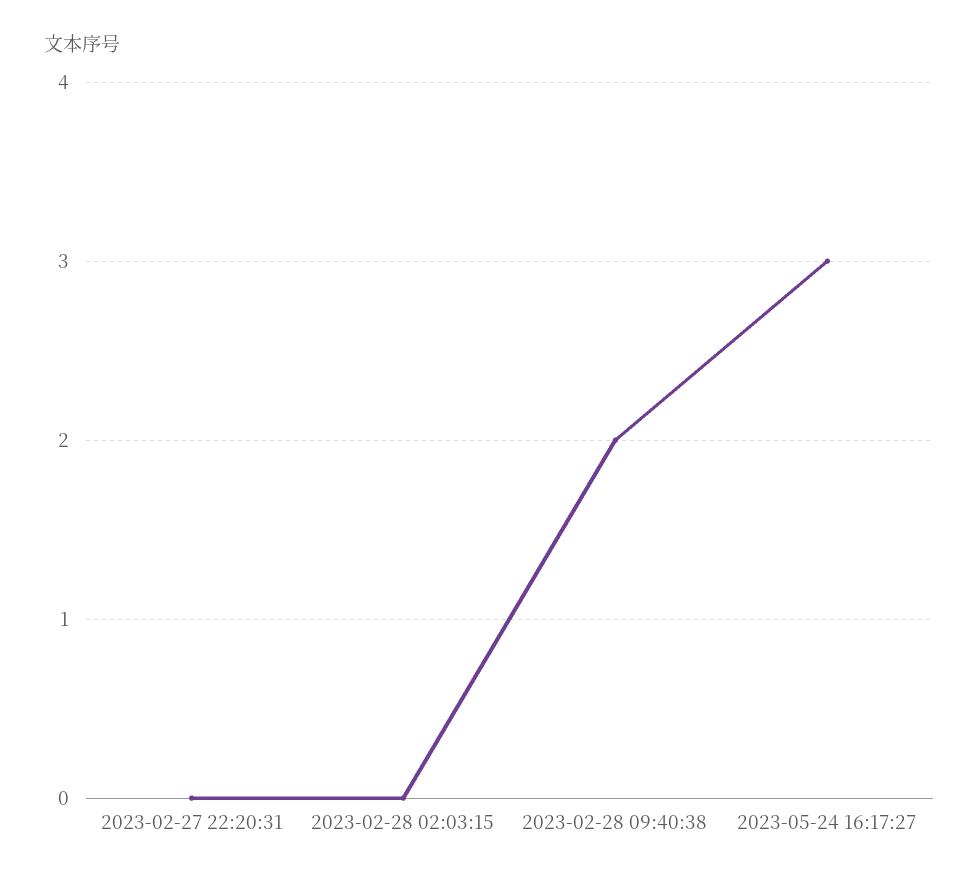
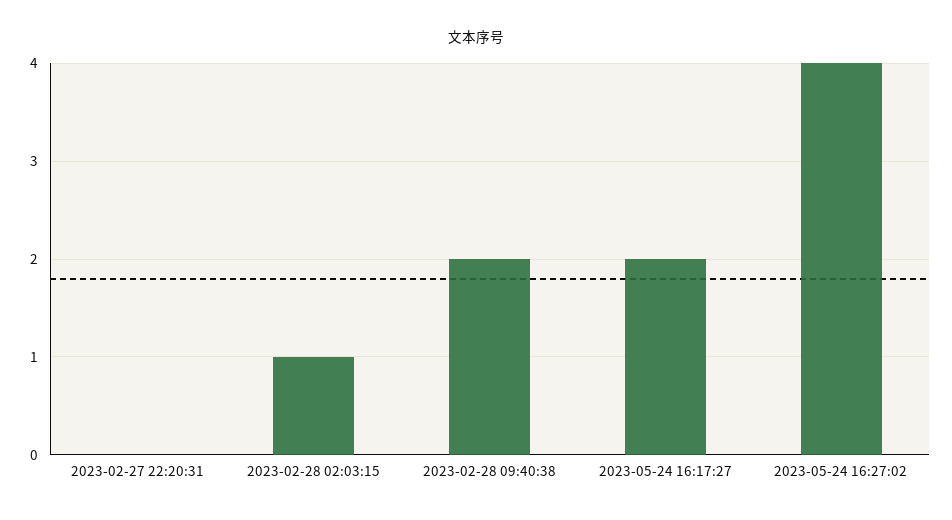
2023-02-28 02:03:15: 0 -> 1
2023-05-24 16:17:27: 3 -> 2
2023-05-24 16:27:02: none -> 4

